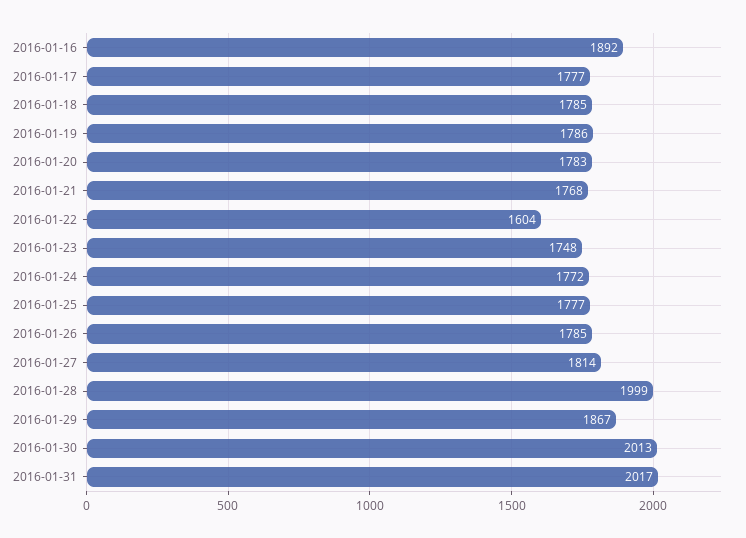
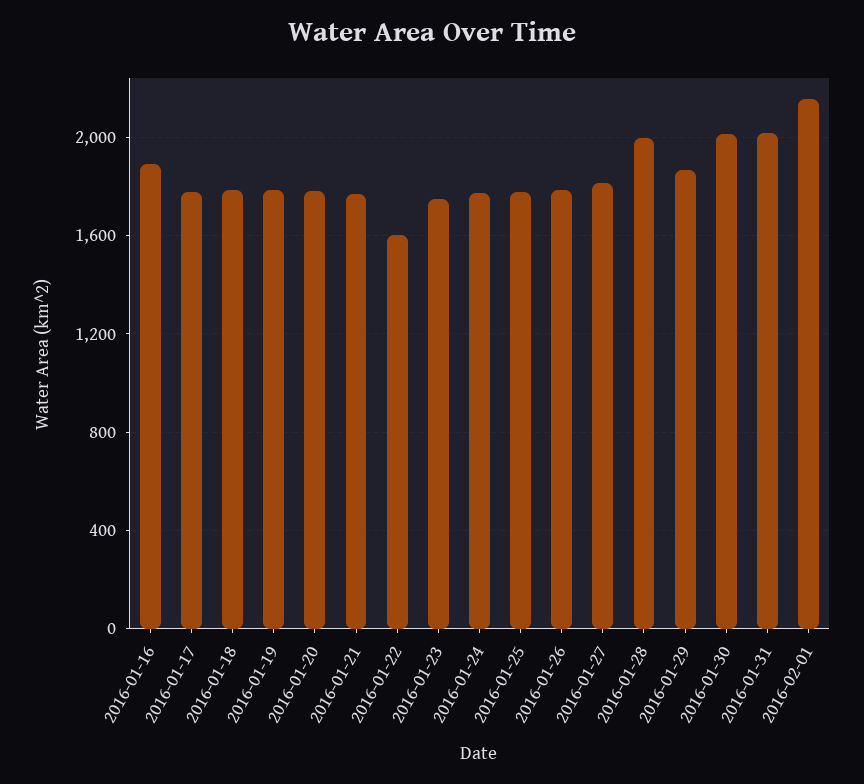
2016-02-01: none -> 2150

